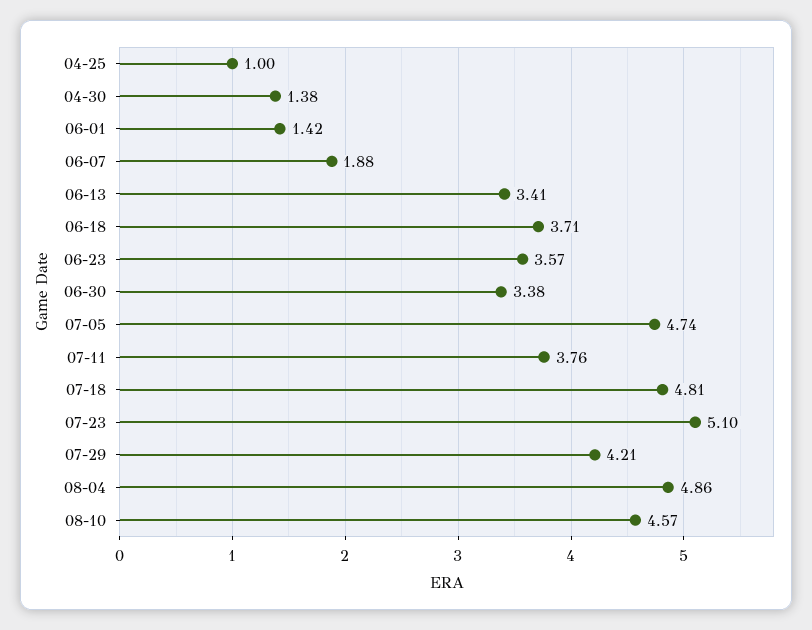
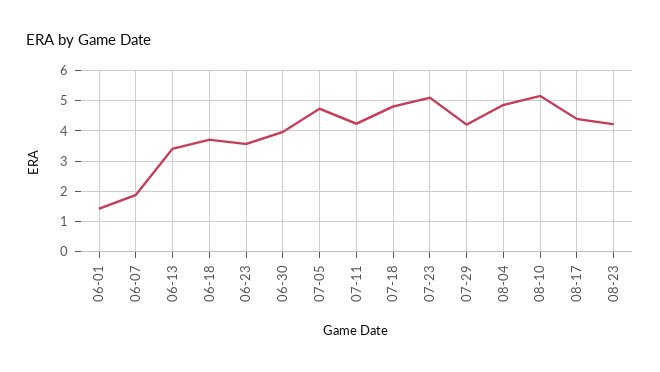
04-25: 1 -> none
04-30: 1.38 -> none
06-30: 3.38 -> 4
07-11: 3.76 -> 4.2
08-10: 4.57 -> 5.2
08-17: none -> 4.4
08-23: none -> 4.2

